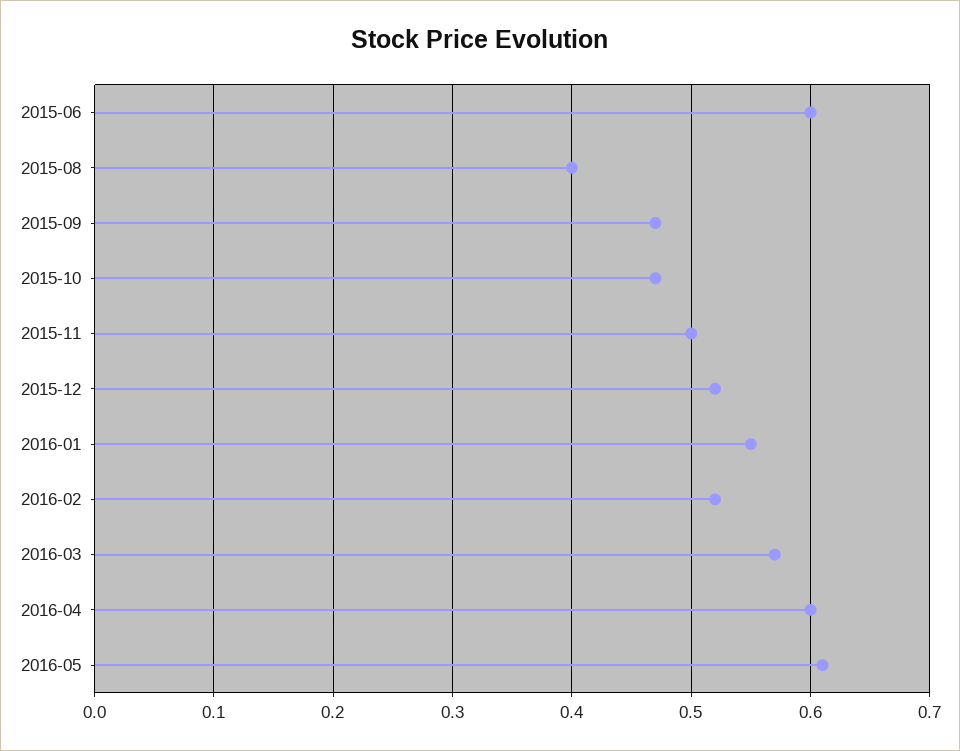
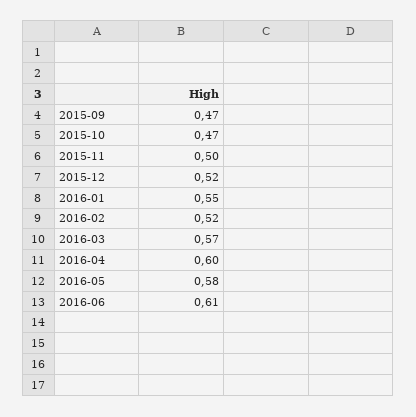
2015-06: 0.6 -> none
2015-08: 0.4 -> none
2016-05: 0.61 -> 0.58
2016-06: none -> 0.61

